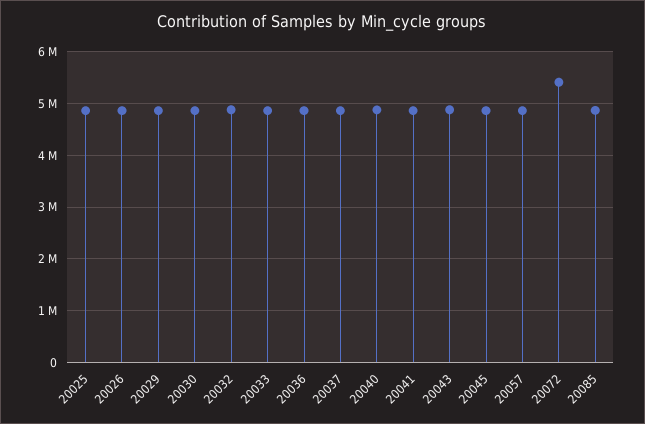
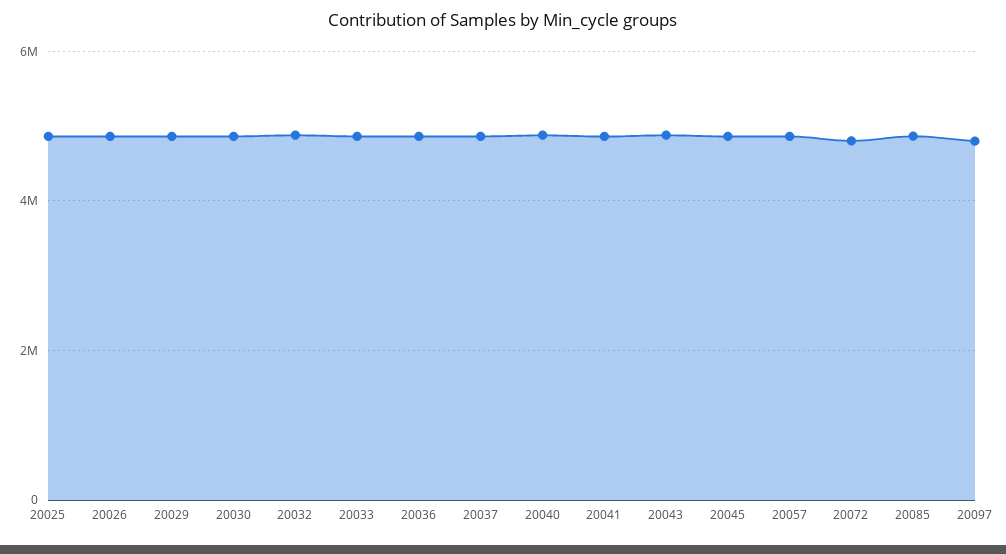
20072: 5400000 -> 4800000
20097: none -> 4800000

